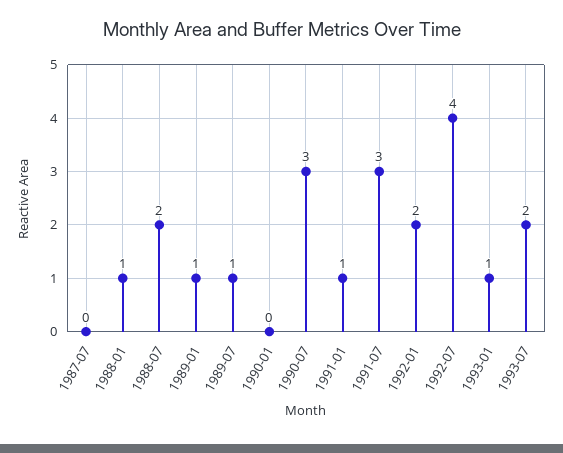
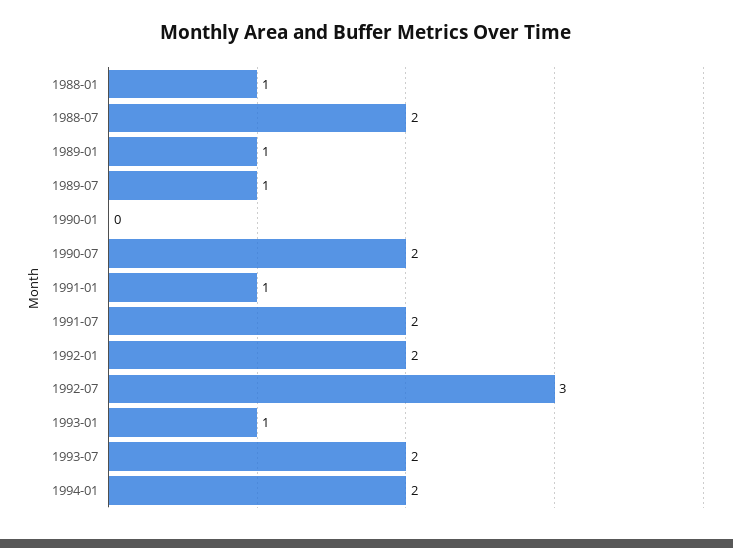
1987-07: 0 -> none
1990-07: 3 -> 2
1991-07: 3 -> 2
1992-07: 4 -> 3
1994-01: none -> 2

